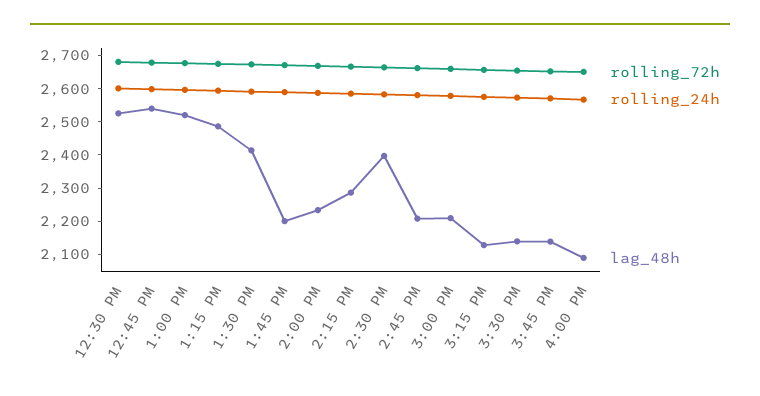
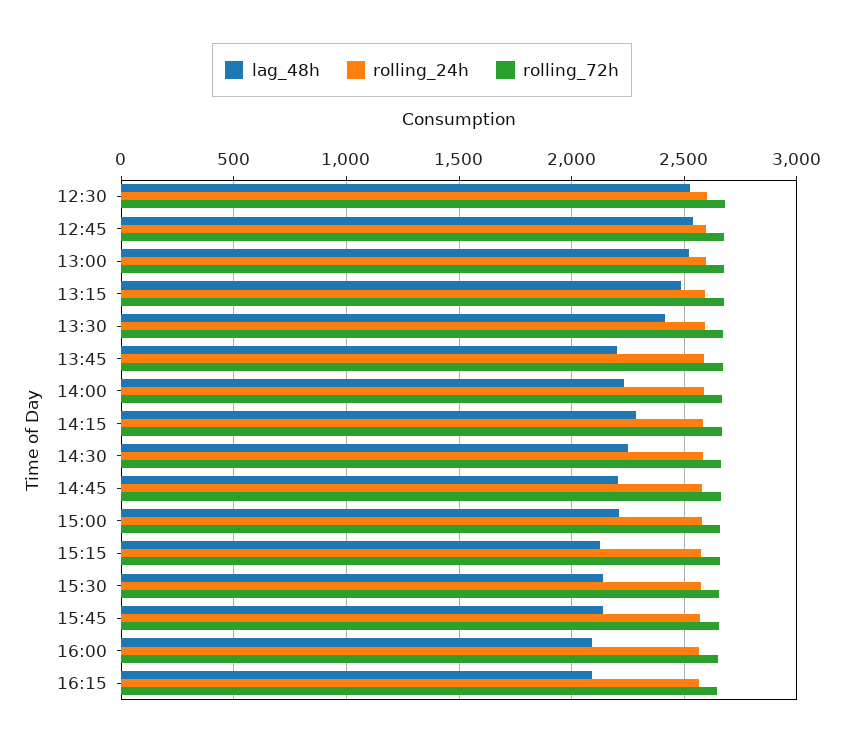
lag_48h, 2:30 PM: 2400 -> 2250
lag_48h, 16:15: none -> 2100
rolling_24h, 16:15: none -> 2550
rolling_72h, 16:15: none -> 2650

